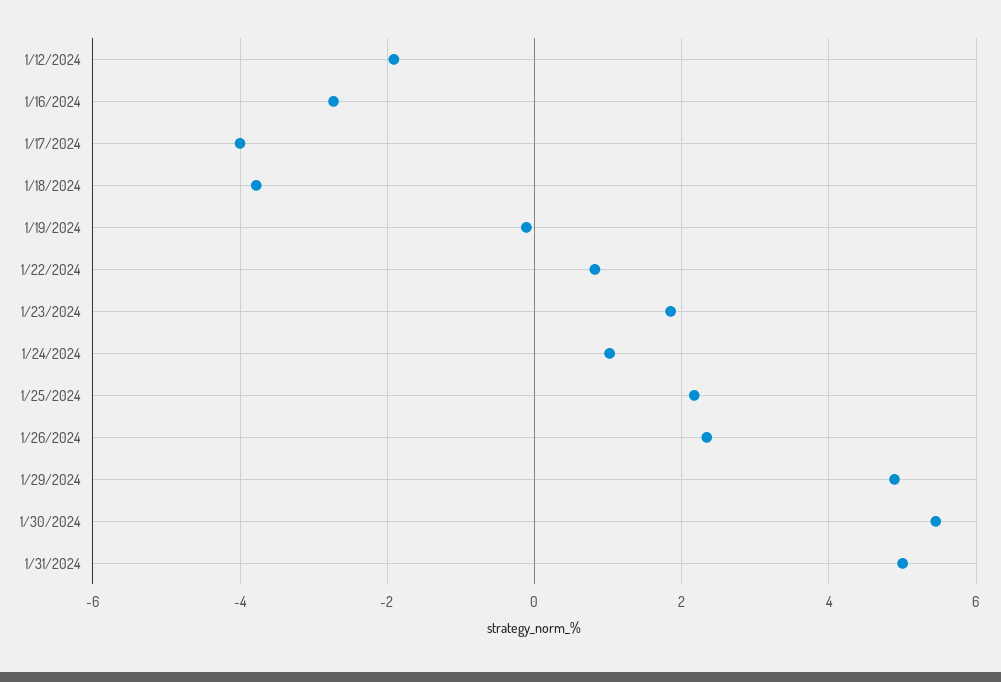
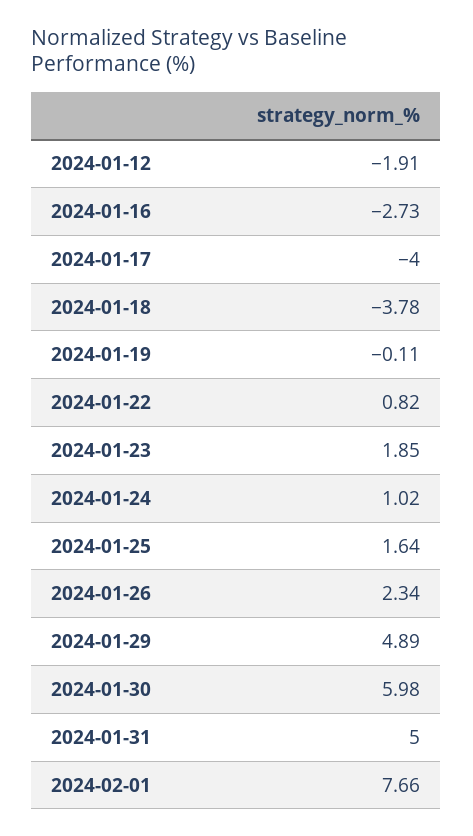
1/25/2024: 2.2 -> 1.64
1/30/2024: 5.4 -> 5.98
2024-02-01: none -> 7.66

